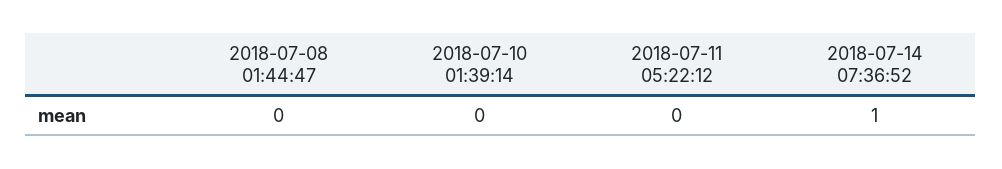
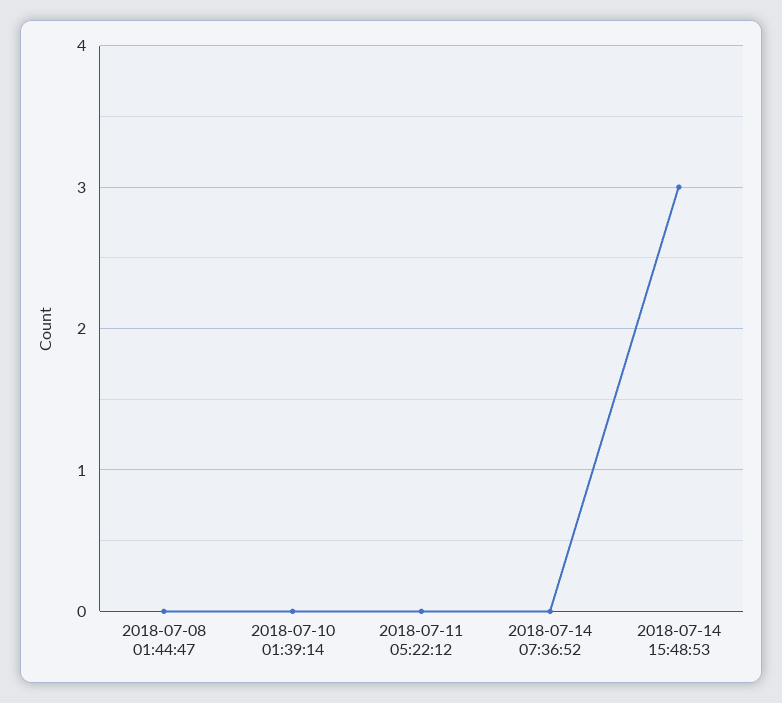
2018-07-14 07:36:52: 1 -> 0
2018-07-14 15:48:53: none -> 3

